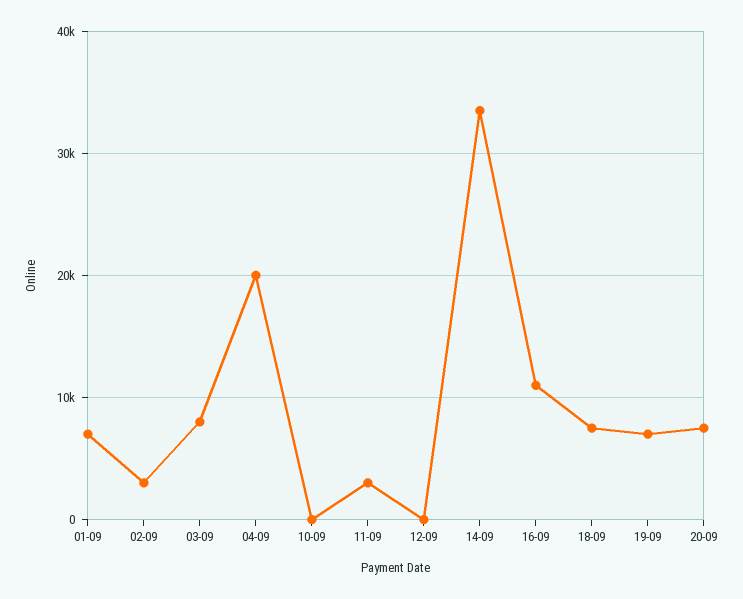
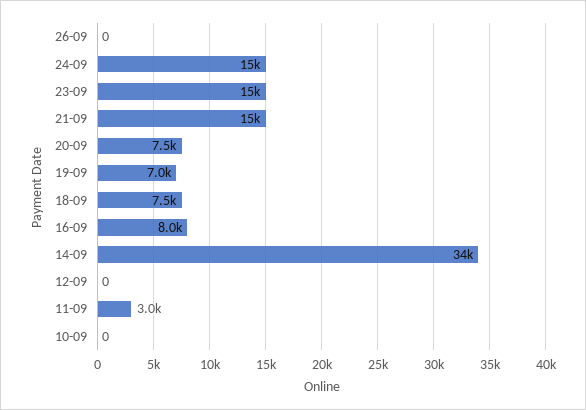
01-09: 7000 -> none
02-09: 3000 -> none
03-09: 8000 -> none
04-09: 20000 -> none
16-09: 11000 -> 8000
26-09: none -> 0
24-09: none -> 15000
23-09: none -> 15000
21-09: none -> 15000

